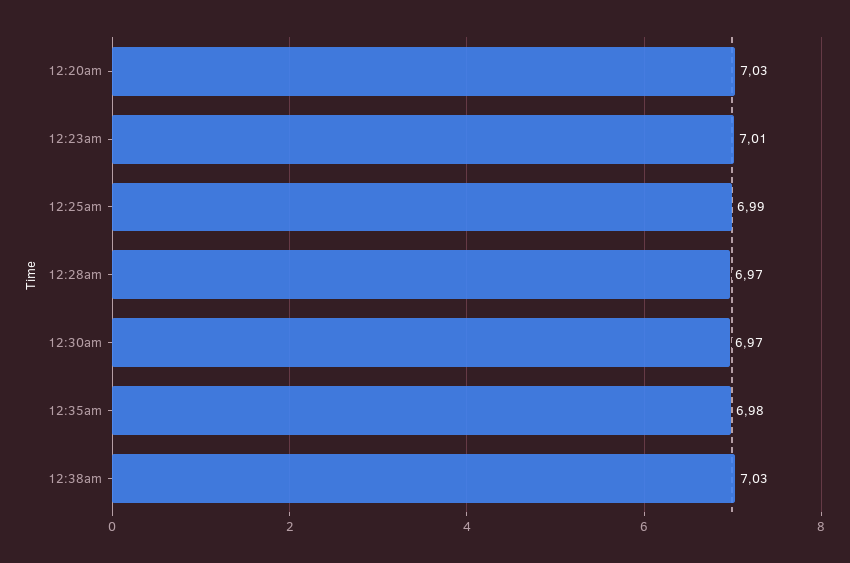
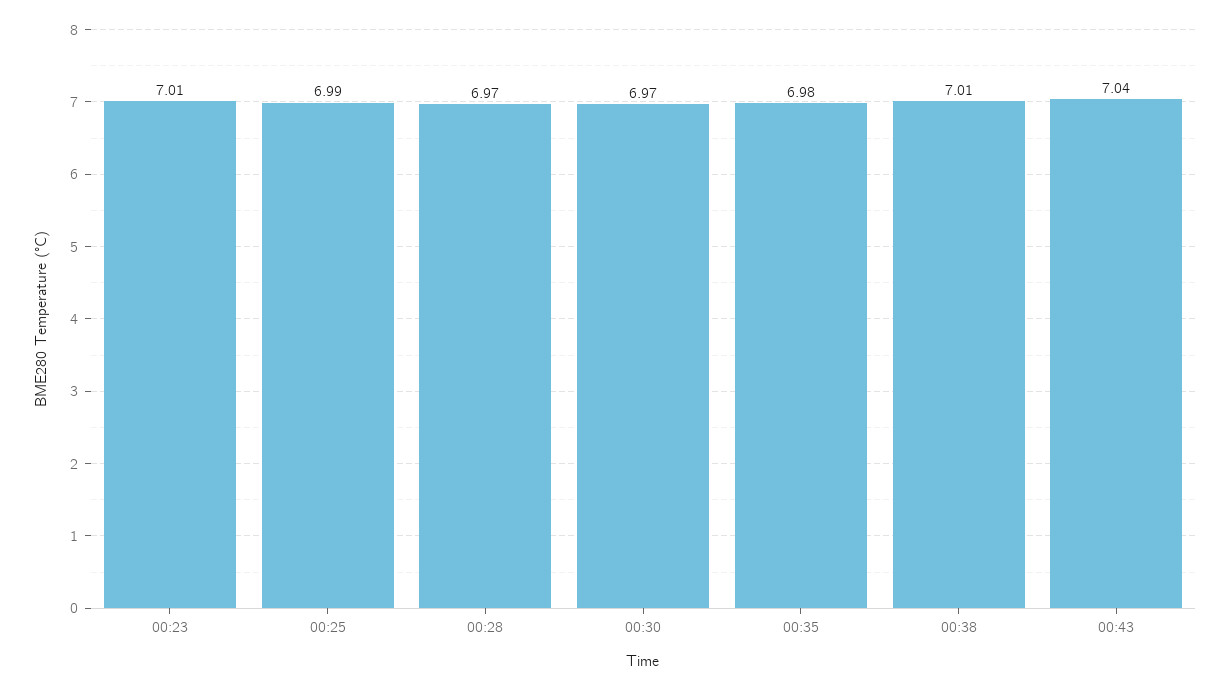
12:20am: 7.03 -> none
12:38am: 7.03 -> 7.01
00:43: none -> 7.04

